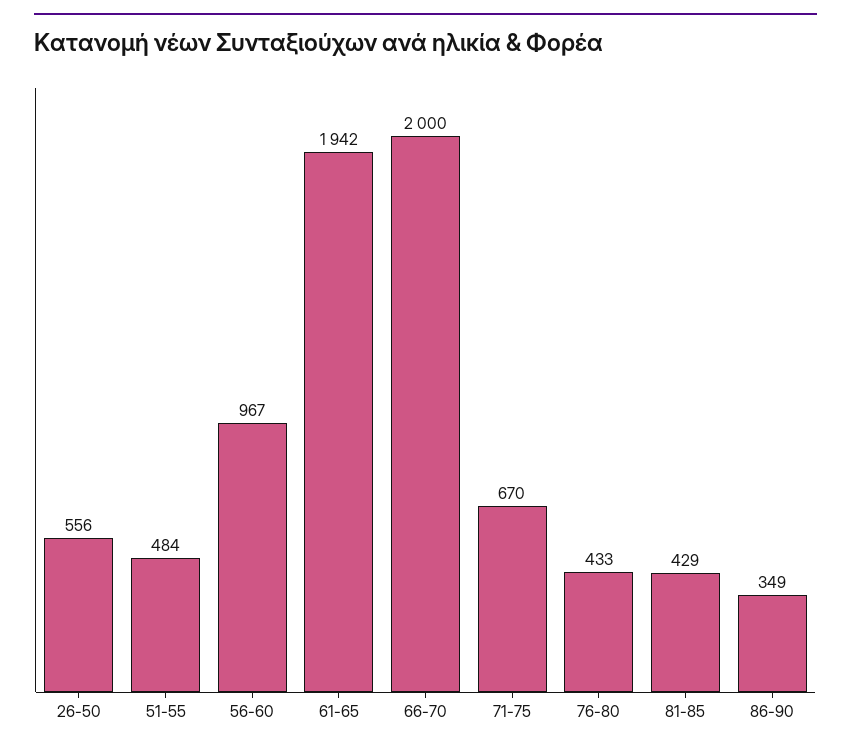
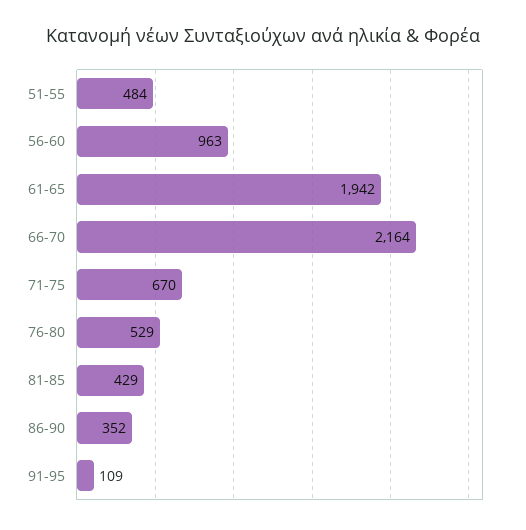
26-50: 556 -> none
56-60: 967 -> 963
66-70: 2000 -> 2164
76-80: 433 -> 529
86-90: 349 -> 352
91-95: none -> 109

